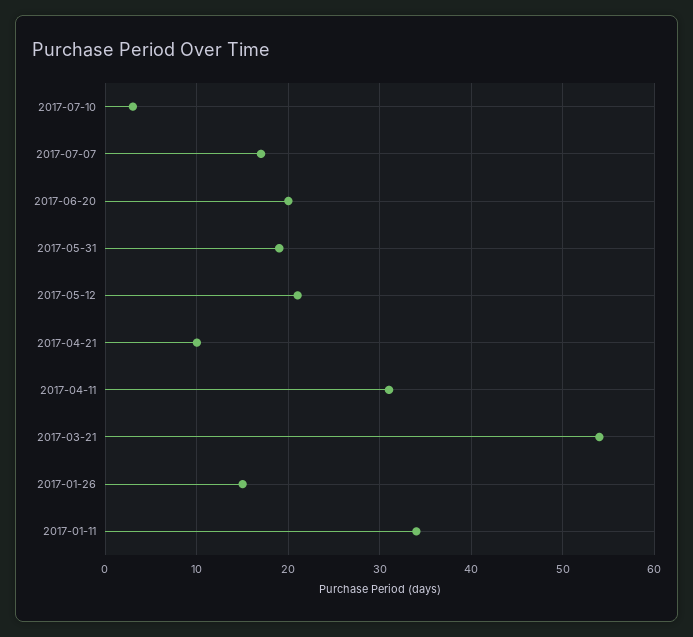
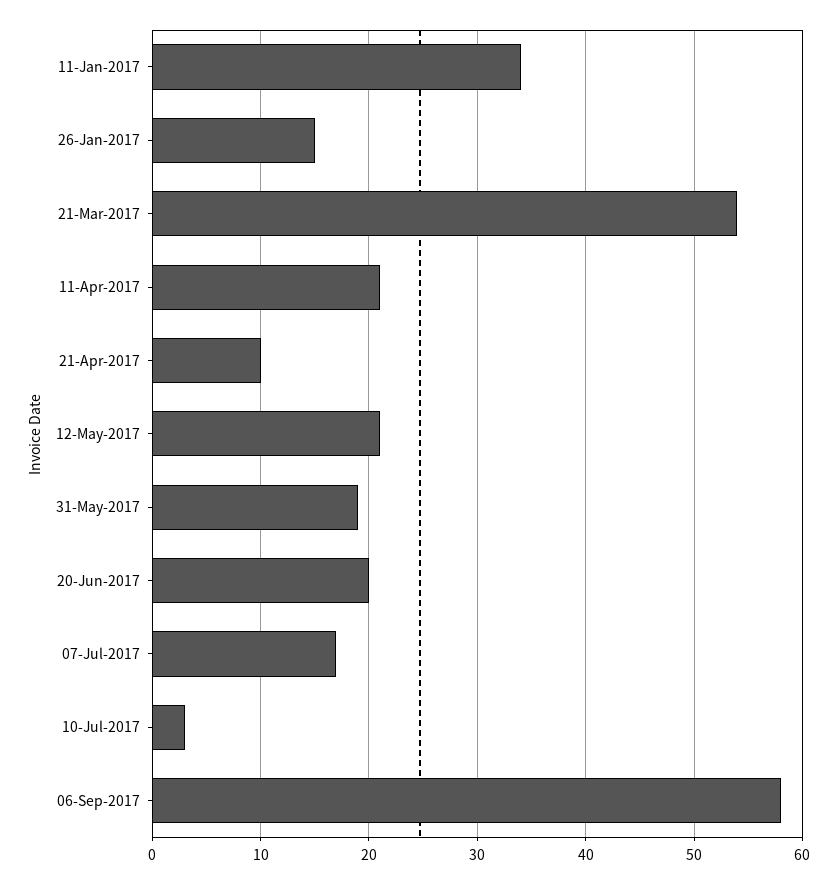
2017-04-11: 31 -> 21
06-Sep-2017: none -> 58

